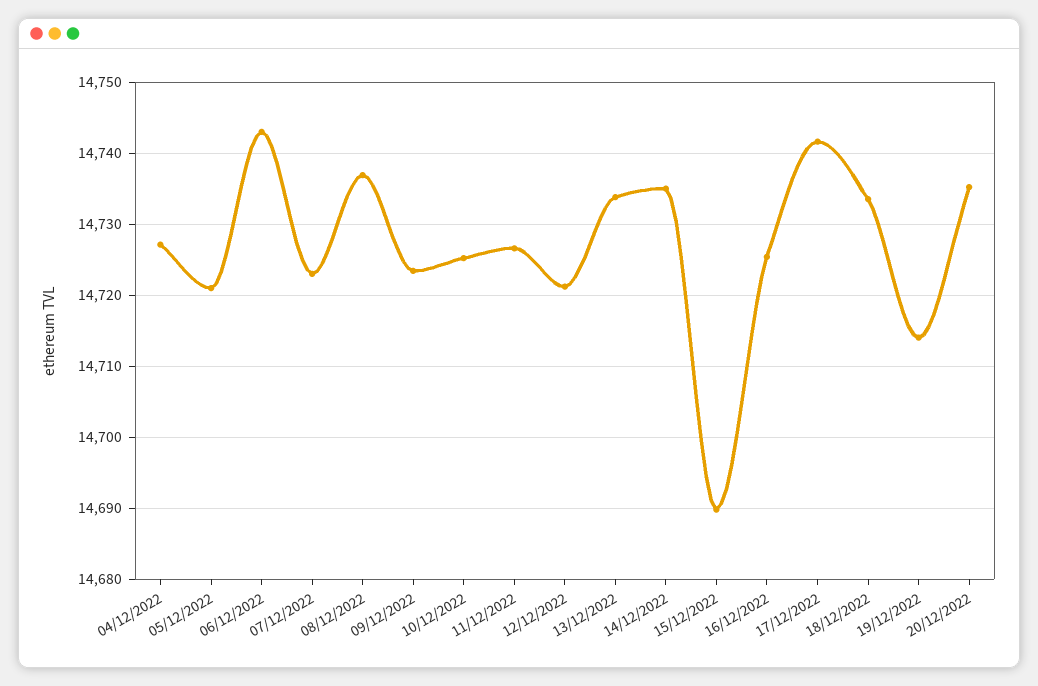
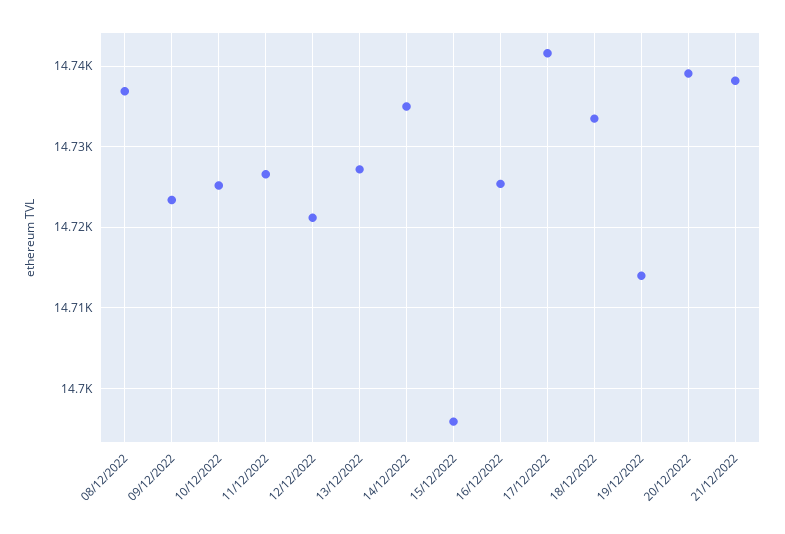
04/12/2022: 14727 -> none
05/12/2022: 14721 -> none
06/12/2022: 14743 -> none
07/12/2022: 14723 -> none
13/12/2022: 14734 -> 14727
15/12/2022: 14690 -> 14696
20/12/2022: 14735 -> 14739
21/12/2022: none -> 14738

